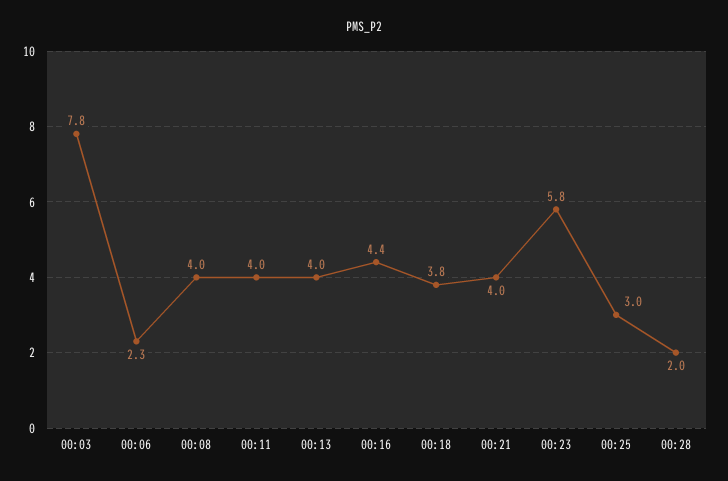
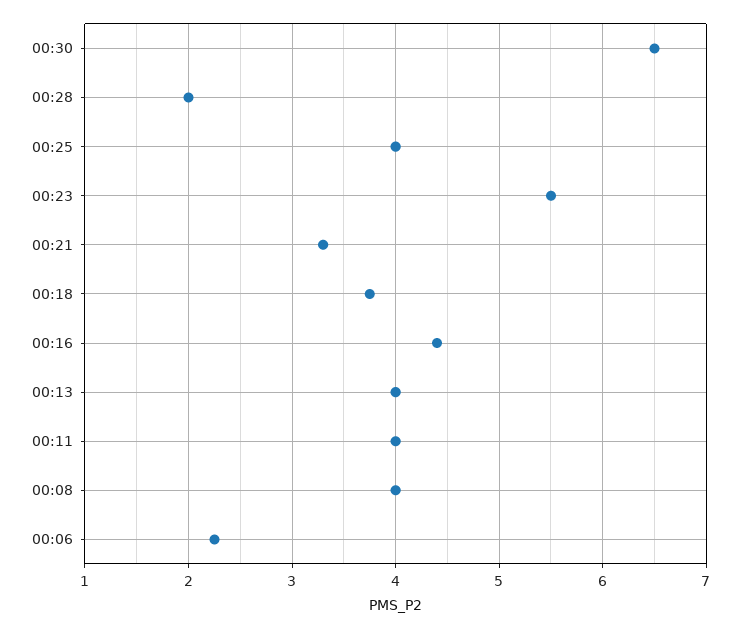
00:03: 7.8 -> none
00:21: 4 -> 3.3
00:23: 5.8 -> 5.5
00:25: 3 -> 4
00:30: none -> 6.5

